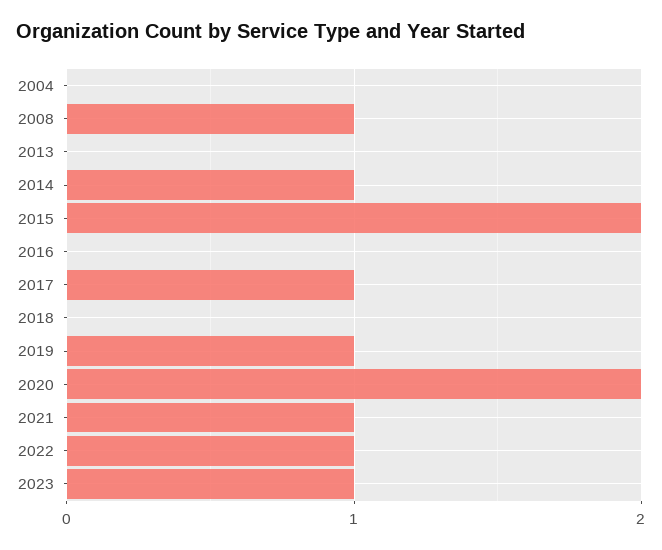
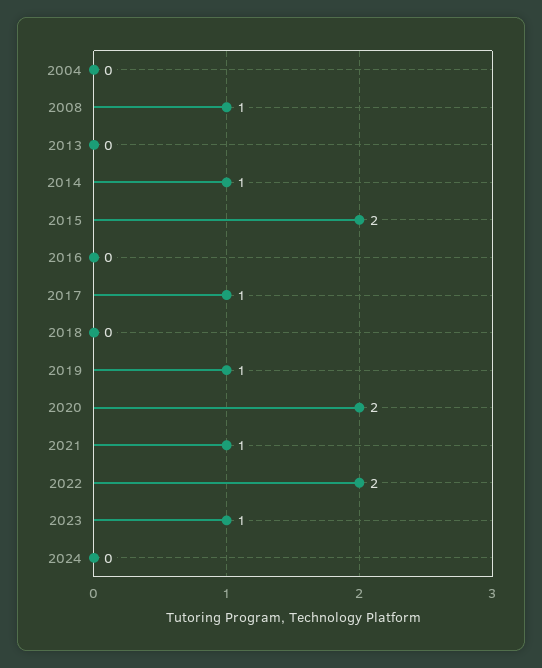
2022: 1 -> 2
2024: none -> 0

